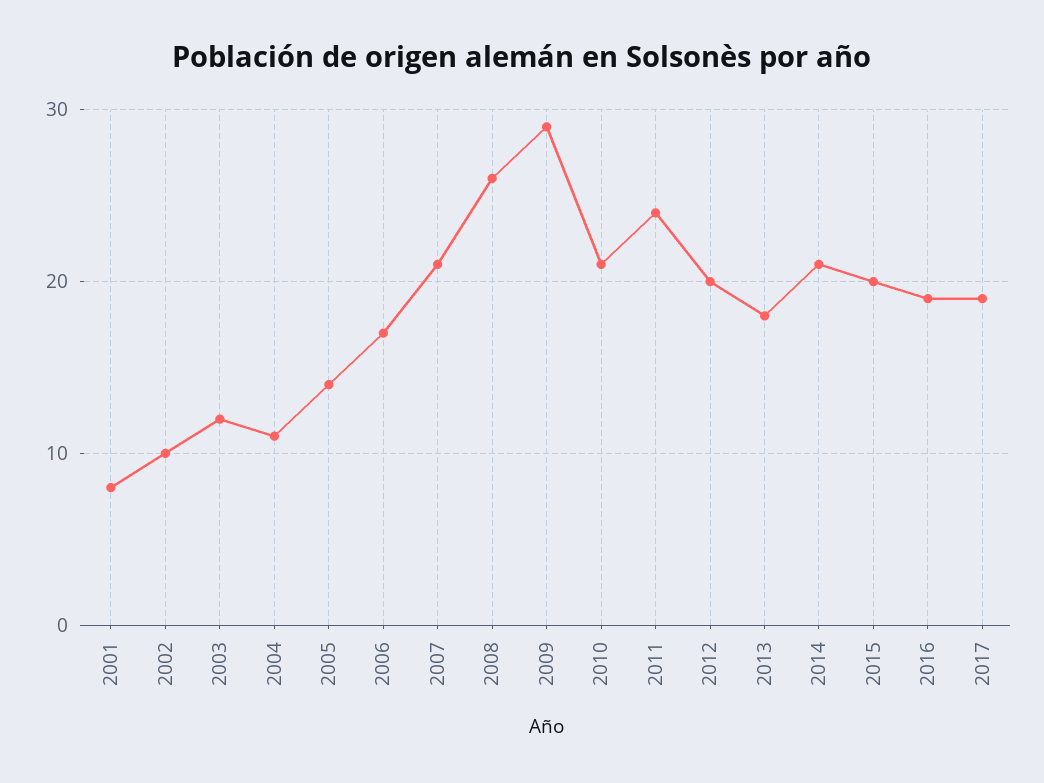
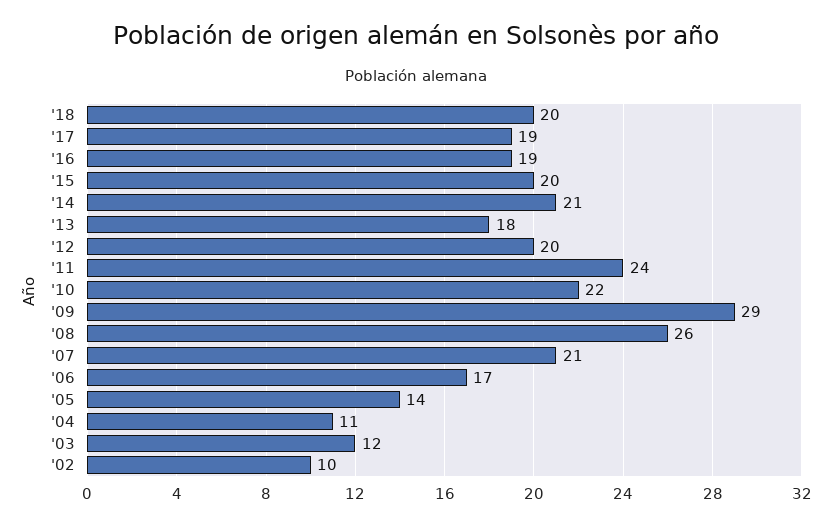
2001: 8 -> none
2010: 21 -> 22
'18: none -> 20

